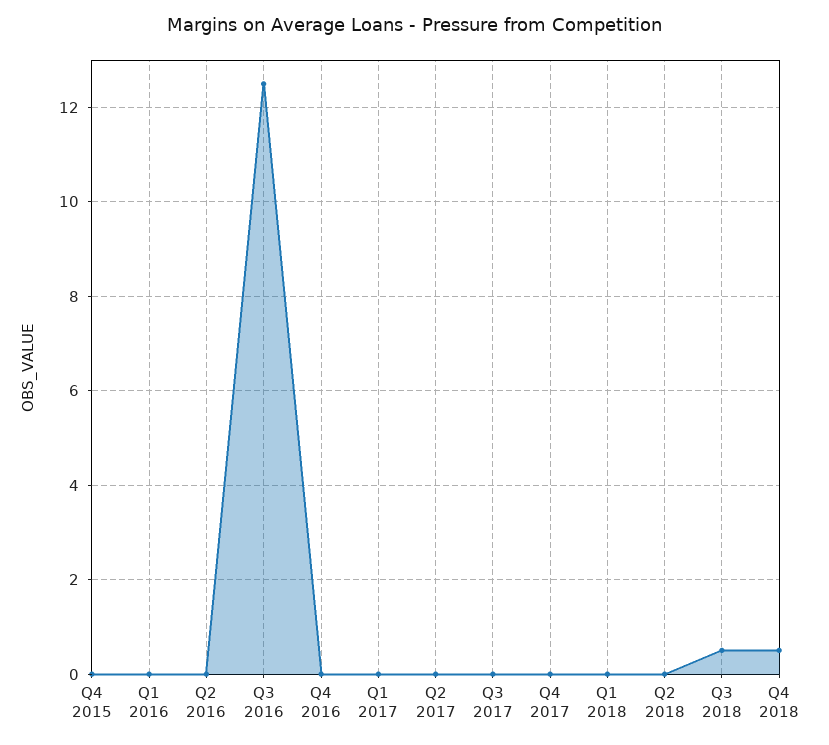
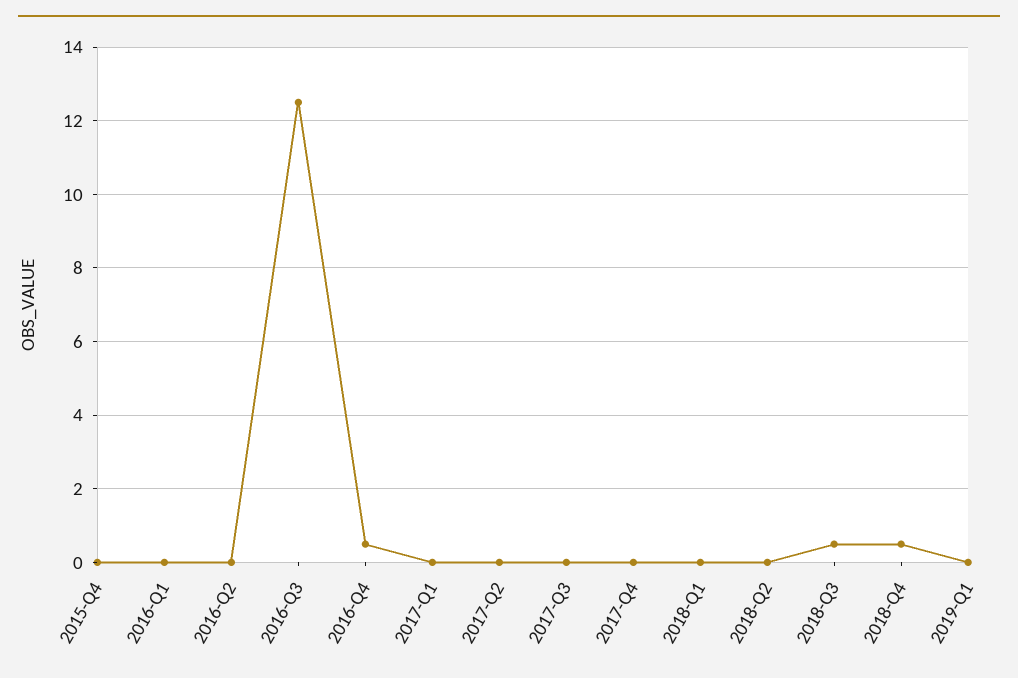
Q4 2016: 0 -> 0.5
2019-Q1: none -> 0

